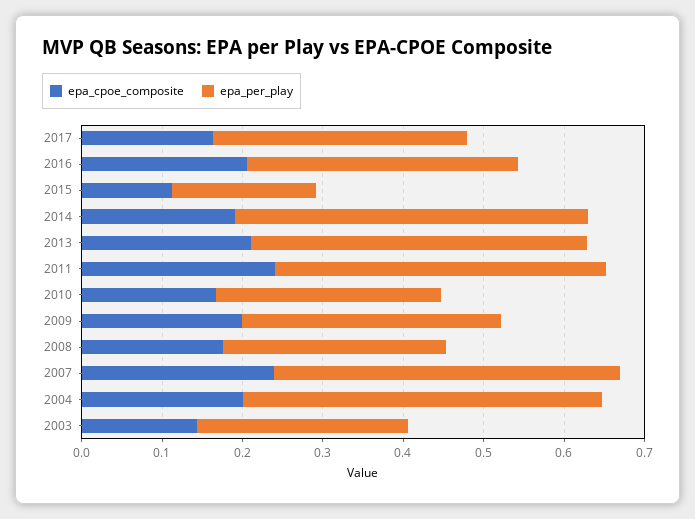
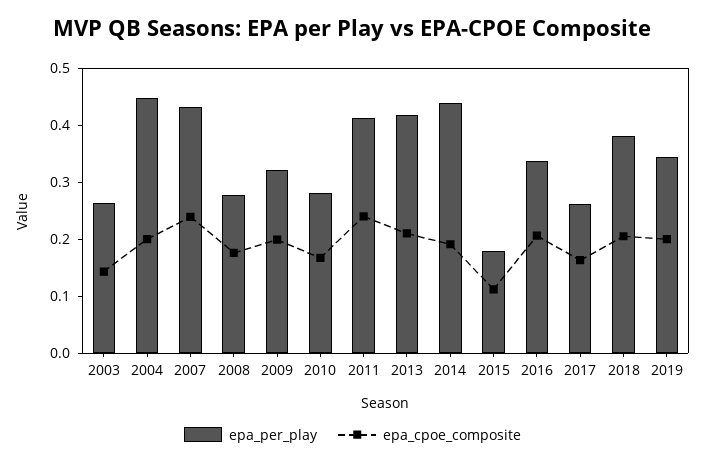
epa_per_play, 2017: 0.32 -> 0.26
epa_per_play, 2018: none -> 0.38
epa_cpoe_composite, 2018: none -> 0.2
epa_per_play, 2019: none -> 0.34
epa_cpoe_composite, 2019: none -> 0.2

